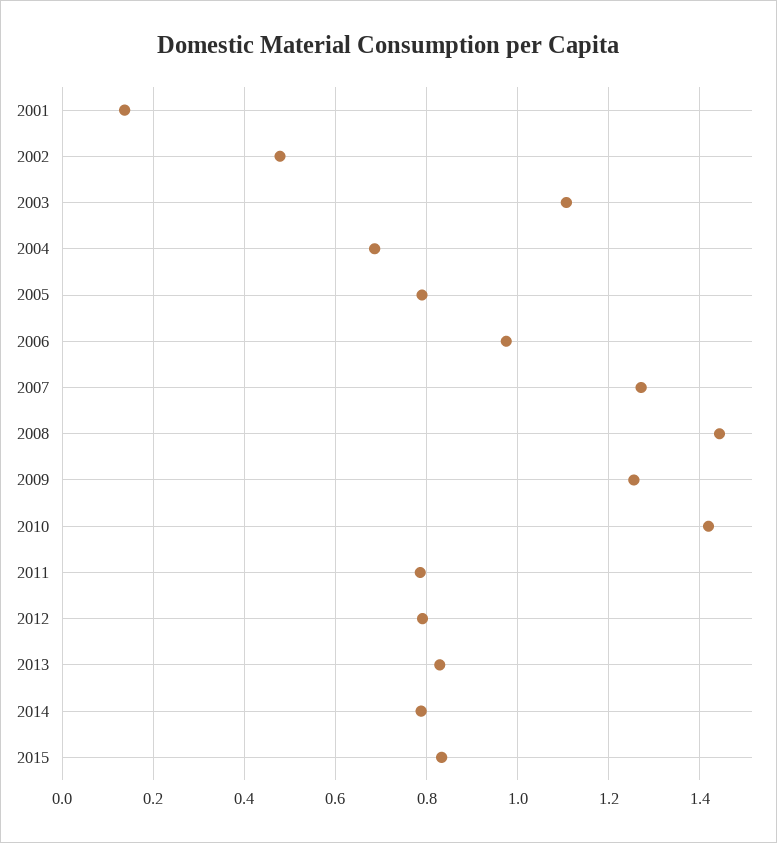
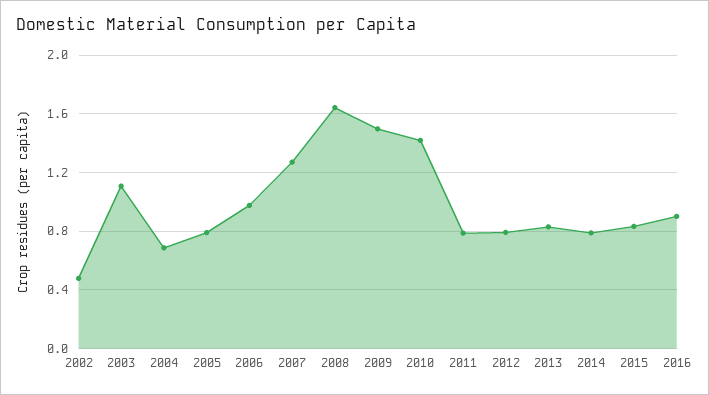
2001: 0.14 -> none
2008: 1.44 -> 1.65
2009: 1.26 -> 1.5
2016: none -> 0.9

